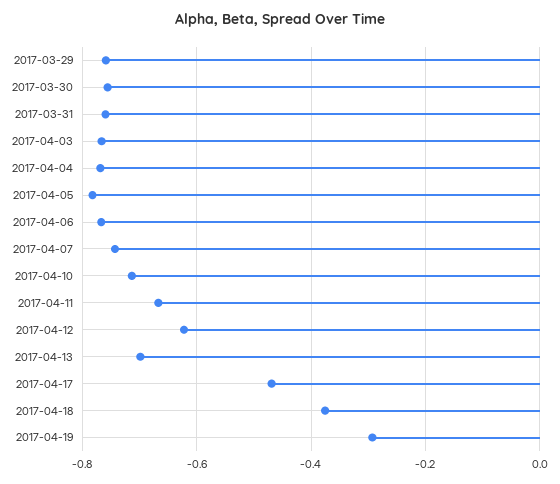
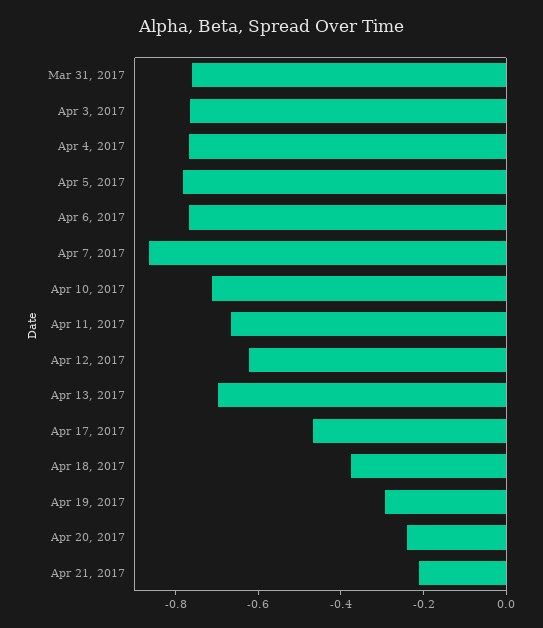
2017-03-29: -0.76 -> none
2017-03-30: -0.76 -> none
2017-04-07: -0.74 -> -0.85
Apr 20, 2017: none -> -0.25
Apr 21, 2017: none -> -0.2

